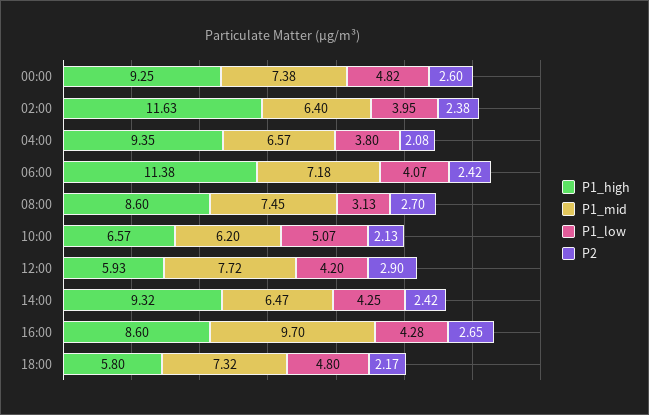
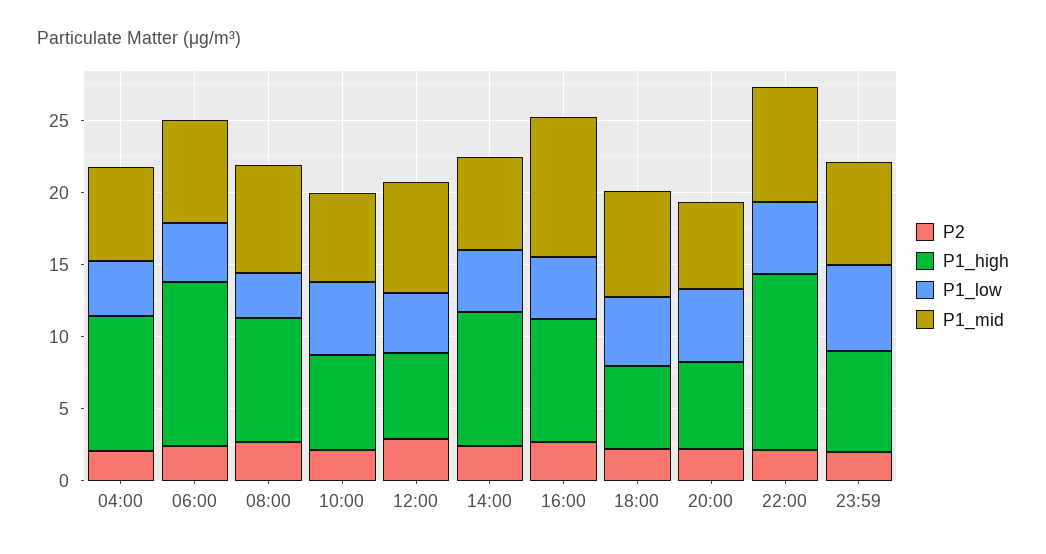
P1_high, 00:00: 9.25 -> none
P1_mid, 00:00: 7.38 -> none
P1_low, 00:00: 4.82 -> none
P2, 00:00: 2.6 -> none
P1_high, 02:00: 11.63 -> none
P1_mid, 02:00: 6.4 -> none
P1_low, 02:00: 3.95 -> none
P2, 02:00: 2.38 -> none
P2, 20:00: none -> 2
P1_high, 20:00: none -> 6
P1_low, 20:00: none -> 5
P1_mid, 20:00: none -> 6
P2, 22:00: none -> 2
P1_high, 22:00: none -> 12
P1_low, 22:00: none -> 5
P1_mid, 22:00: none -> 8
P2, 23:59: none -> 2
P1_high, 23:59: none -> 7
P1_low, 23:59: none -> 6
P1_mid, 23:59: none -> 7

